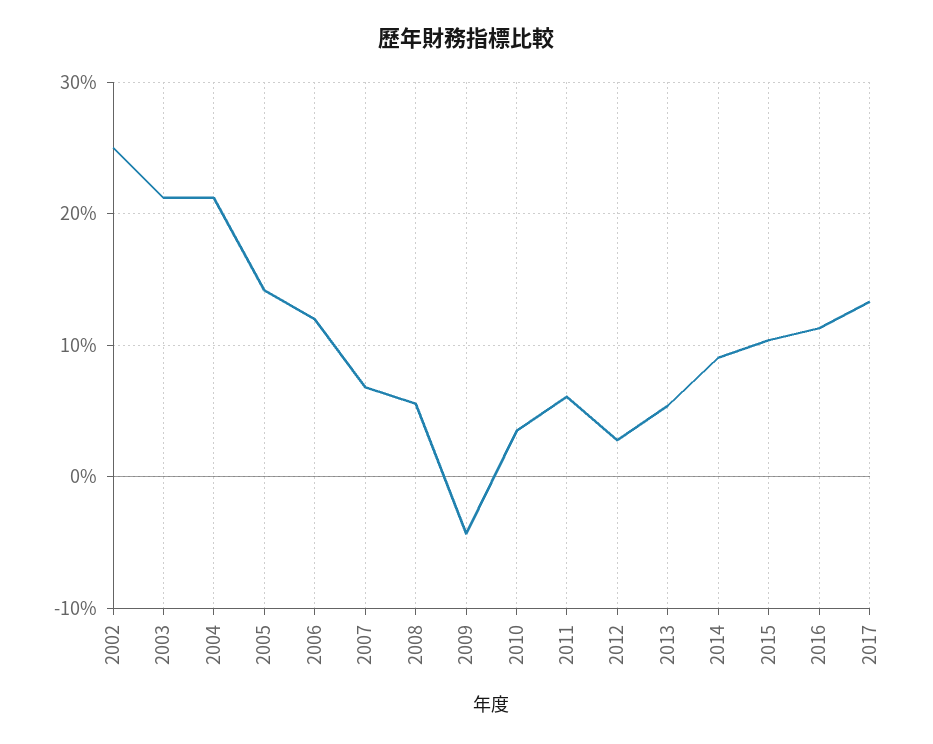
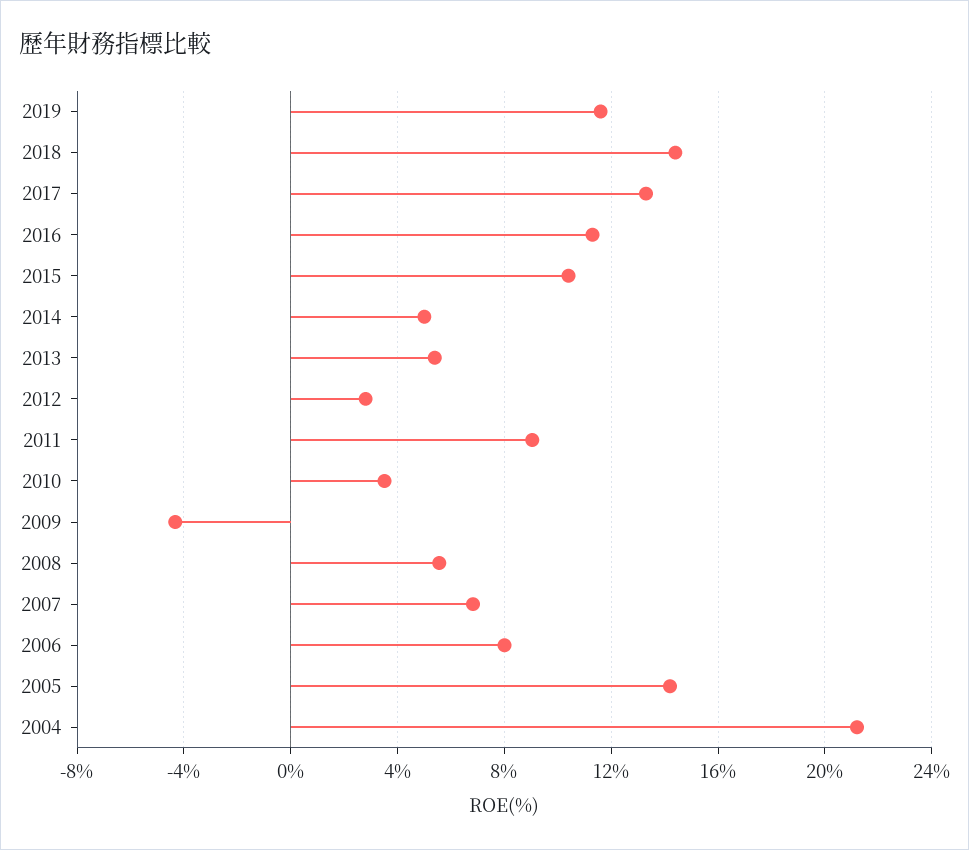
2002: 25 -> none
2003: 21 -> none
2006: 12 -> 8
2011: 6 -> 9
2014: 9 -> 5
2019: none -> 11.5
2018: none -> 14.5

